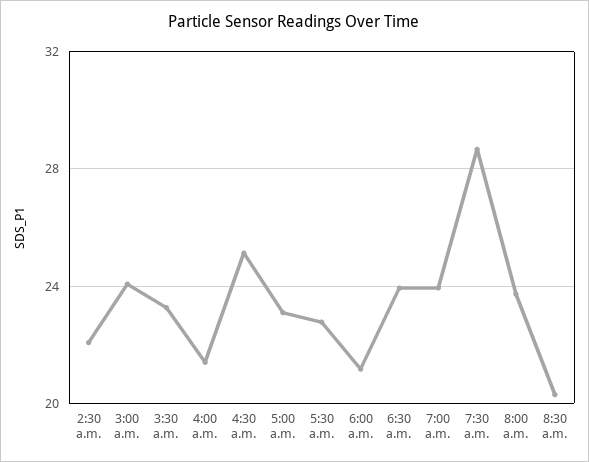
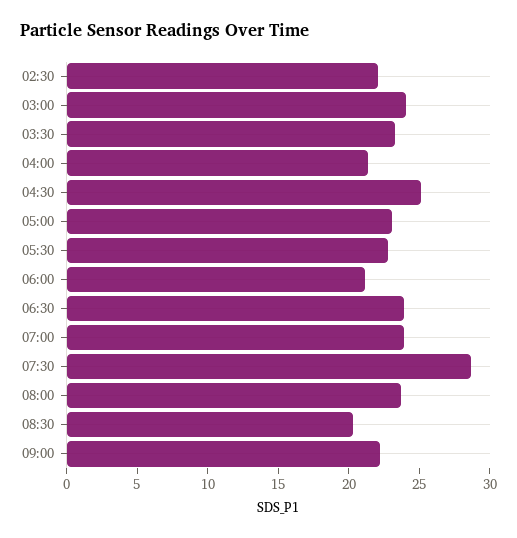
09:00: none -> 22

